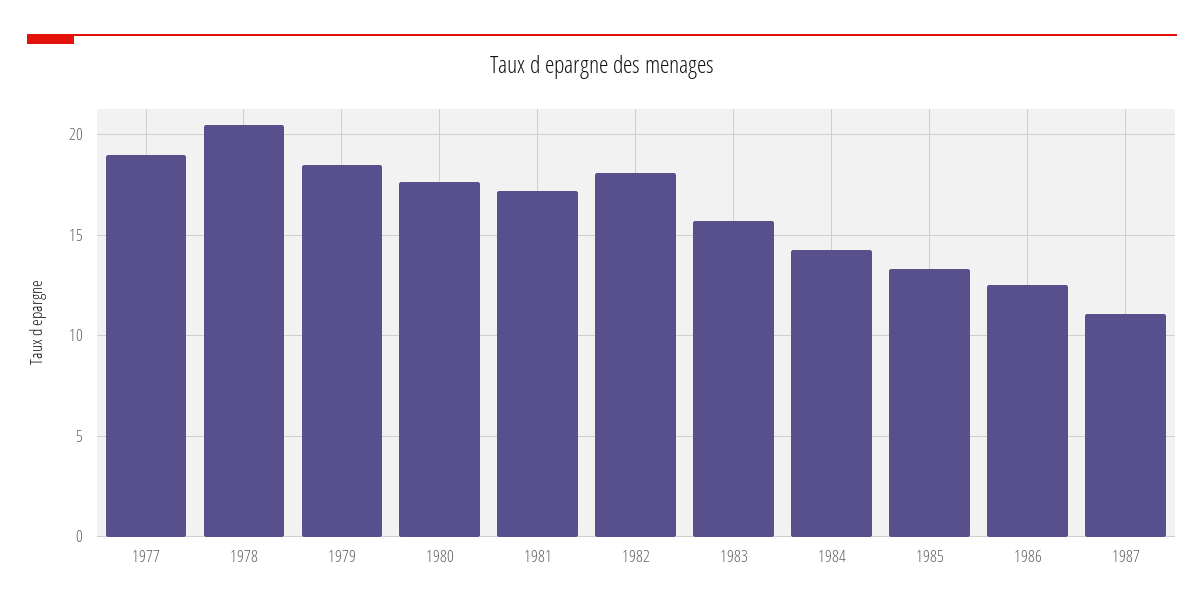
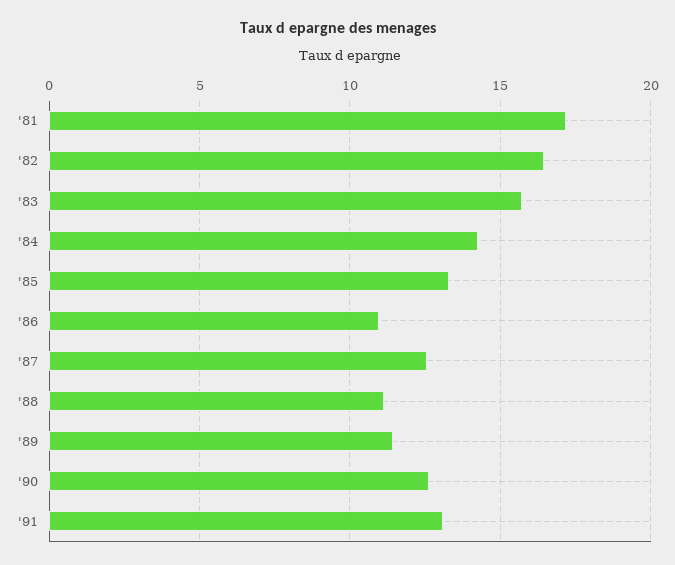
1977: 19 -> none
1978: 20.5 -> none
1979: 18.5 -> none
1980: 17.5 -> none
1982: 18 -> 16.5
1986: 12.5 -> 11
1987: 11 -> 12.5
'88: none -> 11
'89: none -> 11.5
'90: none -> 12.5
'91: none -> 13

